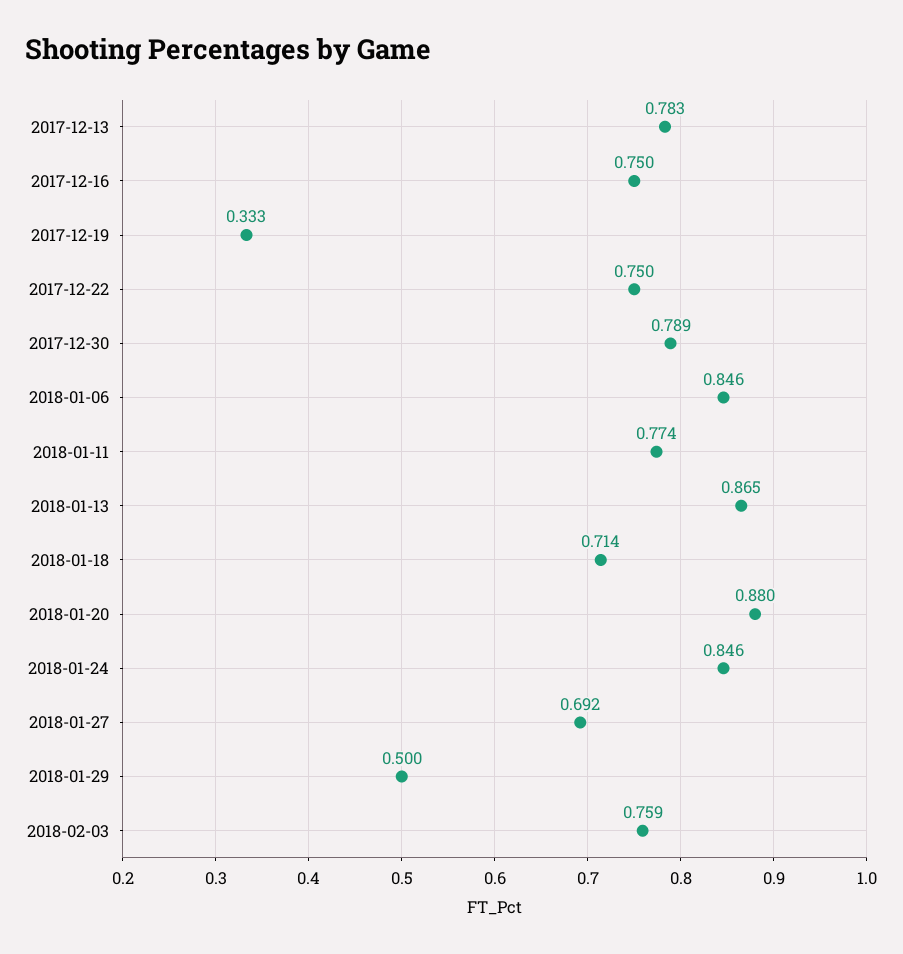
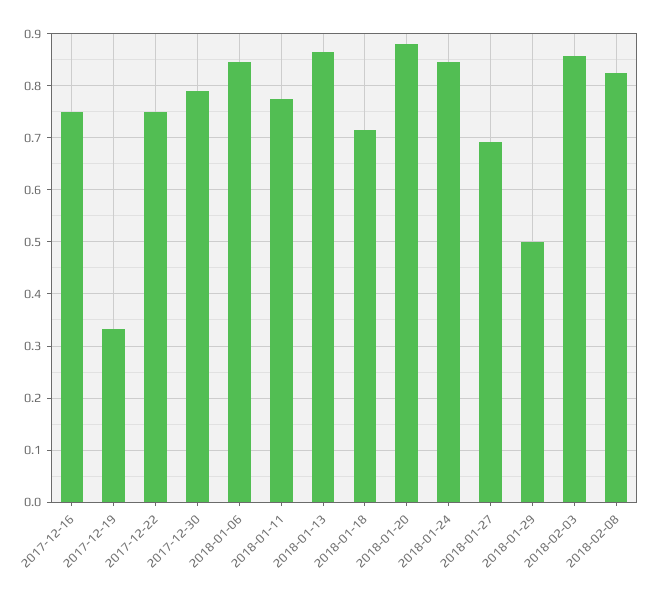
2017-12-13: 0.783 -> none
2018-02-03: 0.759 -> 0.86
2018-02-08: none -> 0.82

